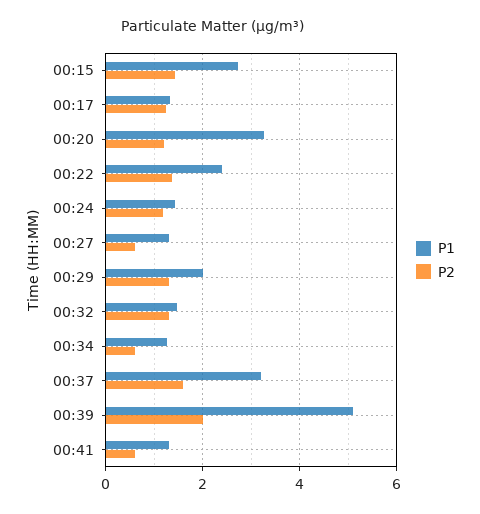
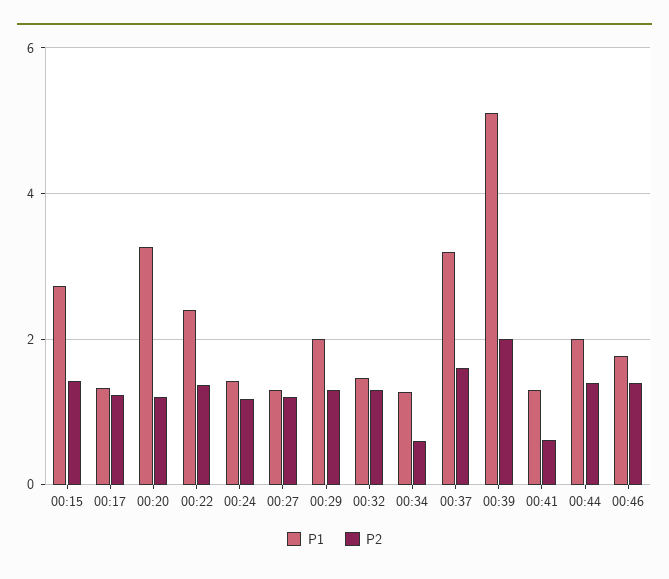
P2, 00:27: 0.6 -> 1.2
P1, 00:44: none -> 2
P2, 00:44: none -> 1.4
P1, 00:46: none -> 1.8
P2, 00:46: none -> 1.4

